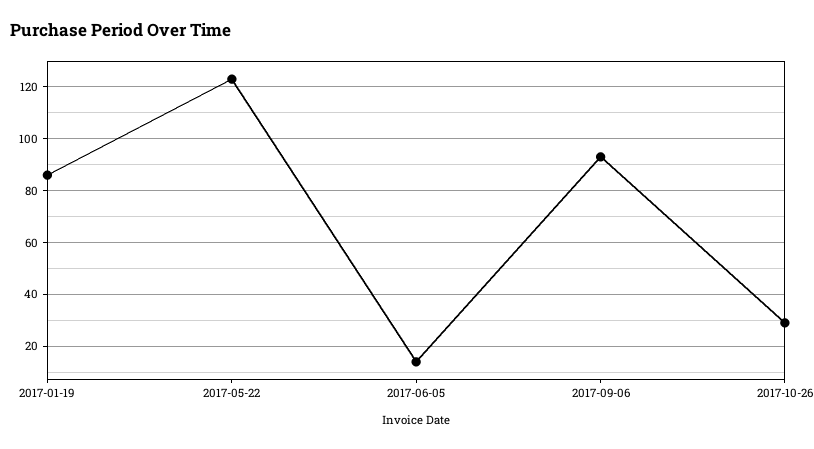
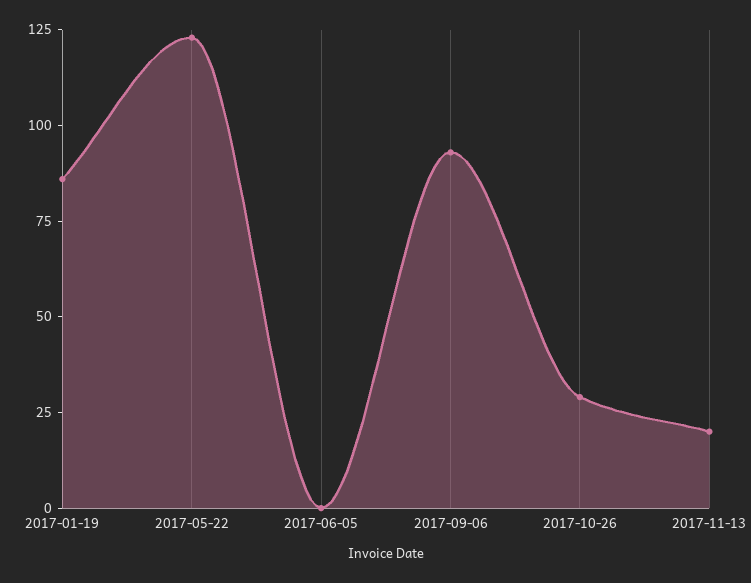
2017-06-05: 15 -> 0
2017-11-13: none -> 20

